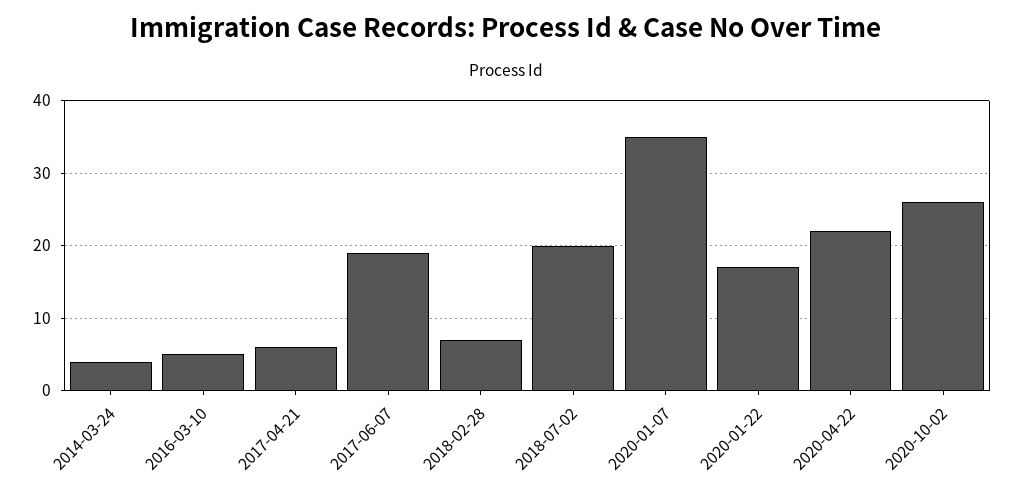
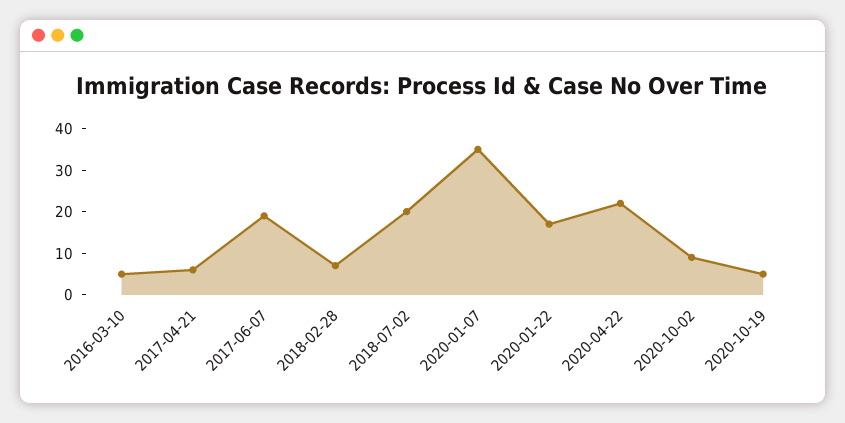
2014-03-24: 4 -> none
2020-10-02: 26 -> 10
2020-10-19: none -> 5

